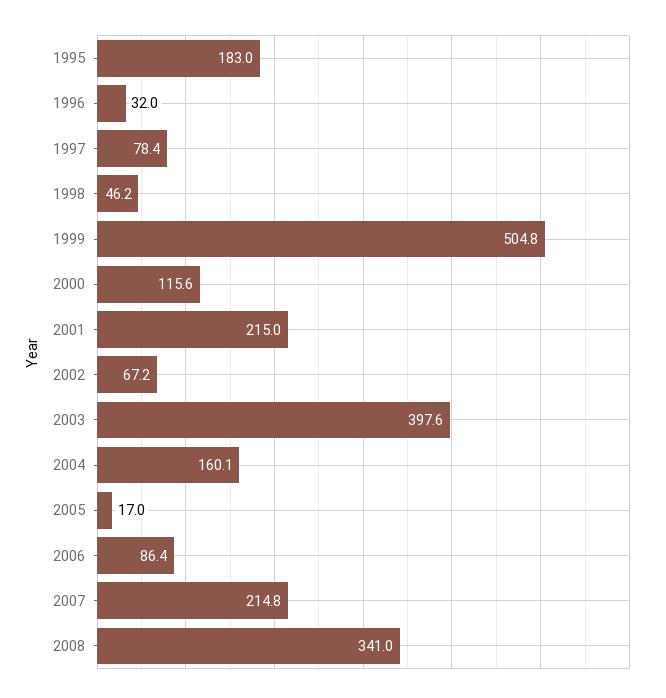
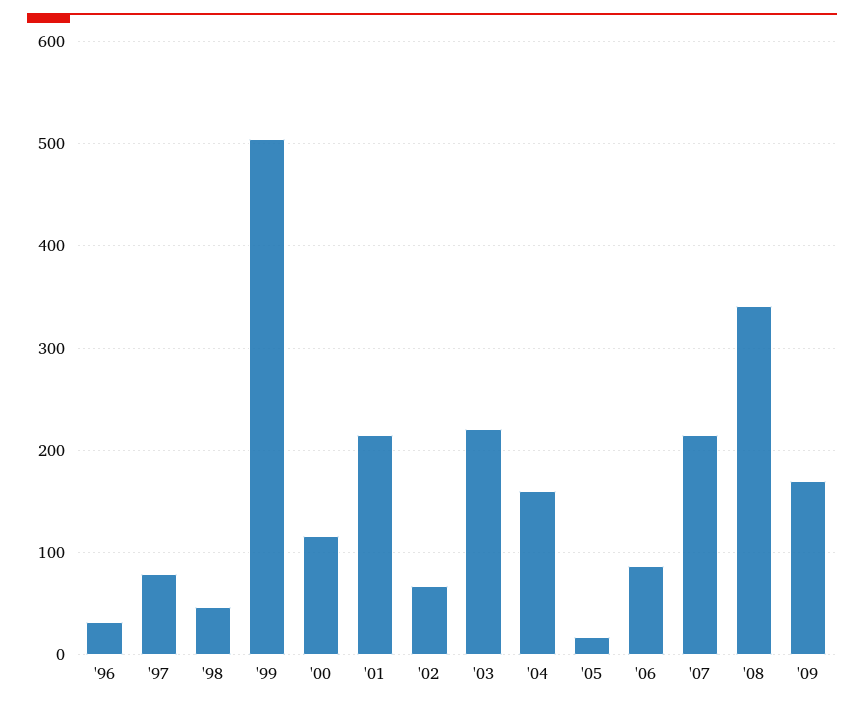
1995: 183 -> none
2003: 397.6 -> 220
'09: none -> 170

